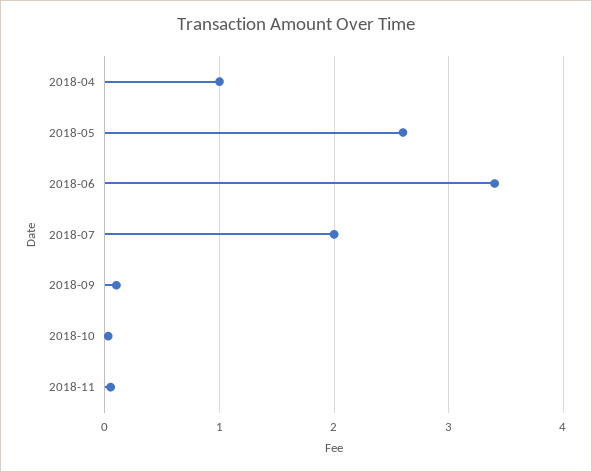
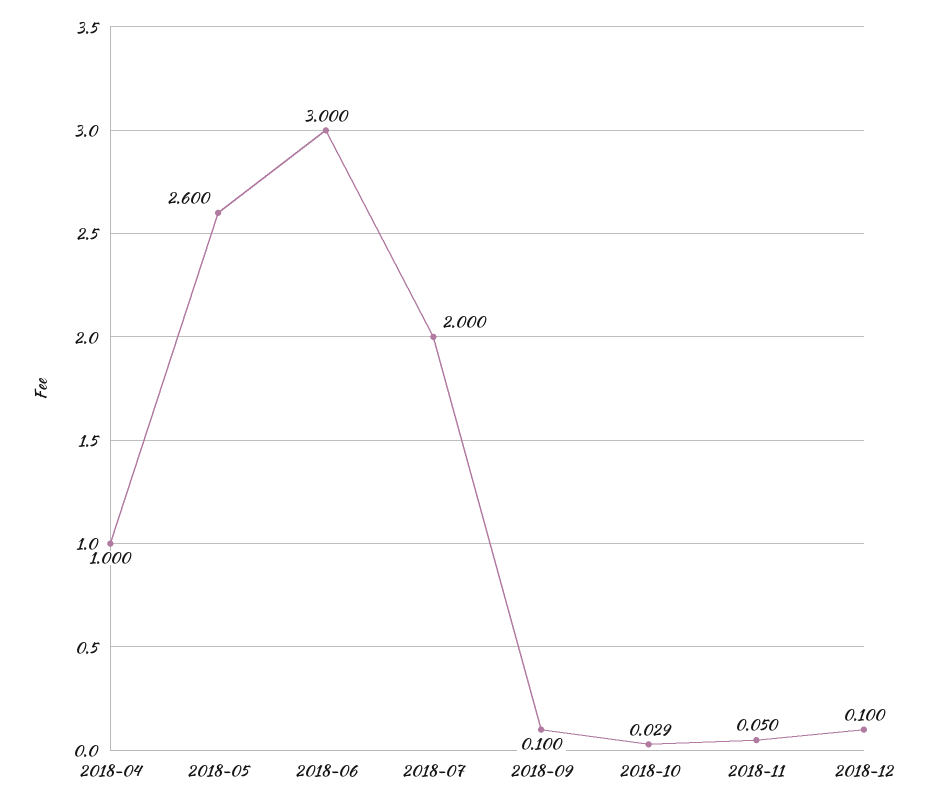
2018-06: 3.4 -> 3
2018-12: none -> 0.1

